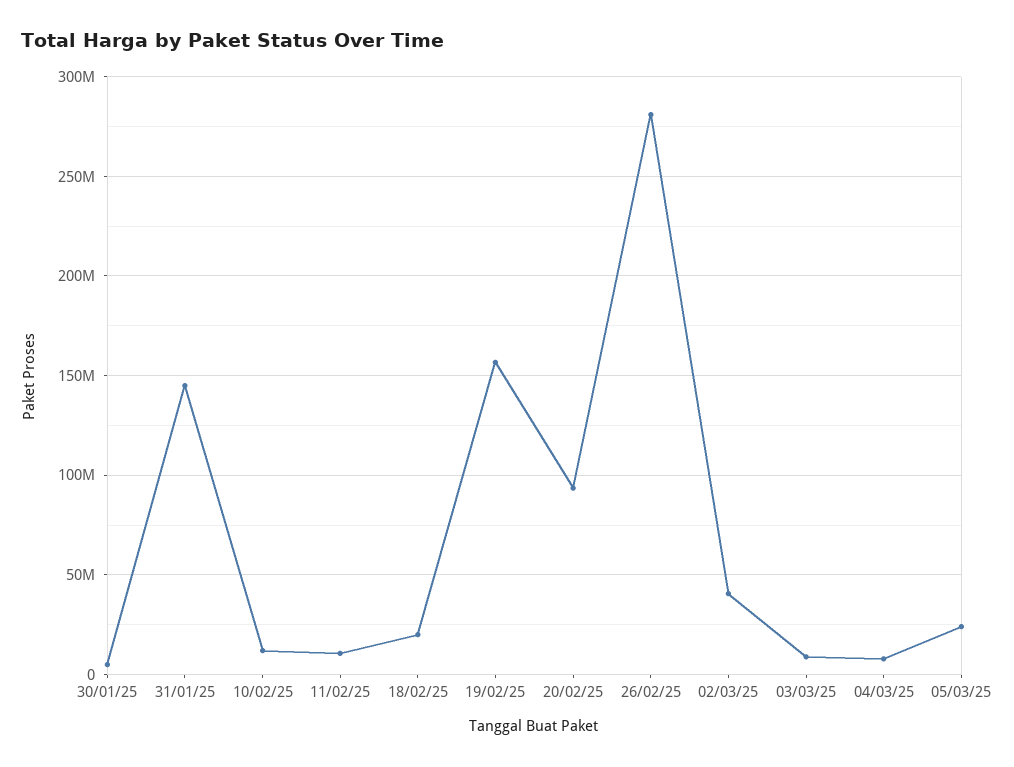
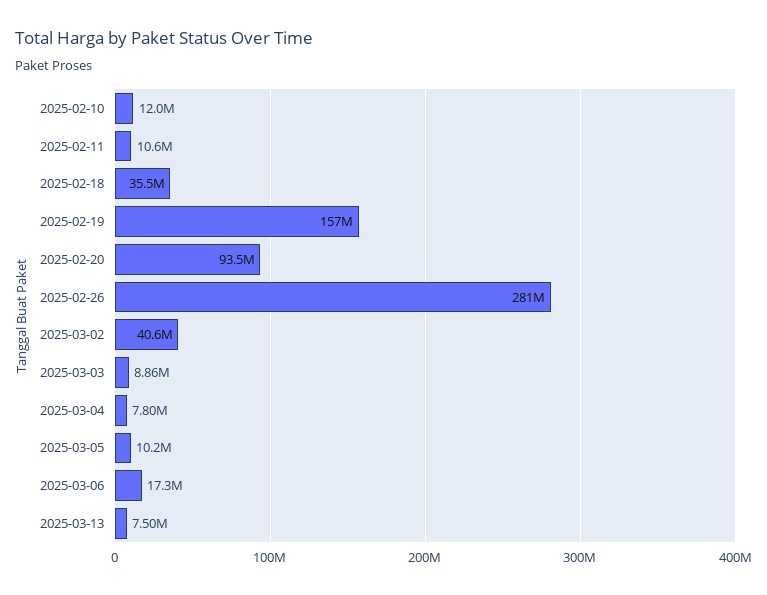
30/01/25: 5000000 -> none
31/01/25: 145000000 -> none
18/02/25: 20000000 -> 35500000
05/03/25: 25000000 -> 10200000
2025-03-06: none -> 17300000
2025-03-13: none -> 7500000

